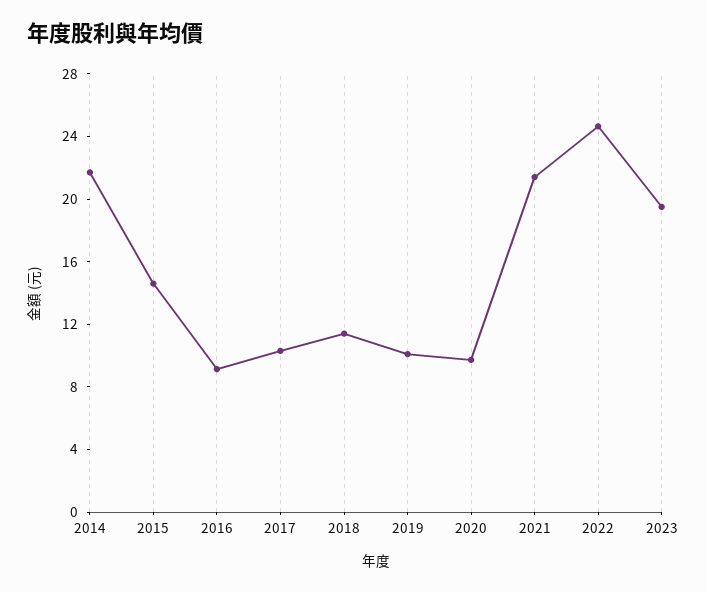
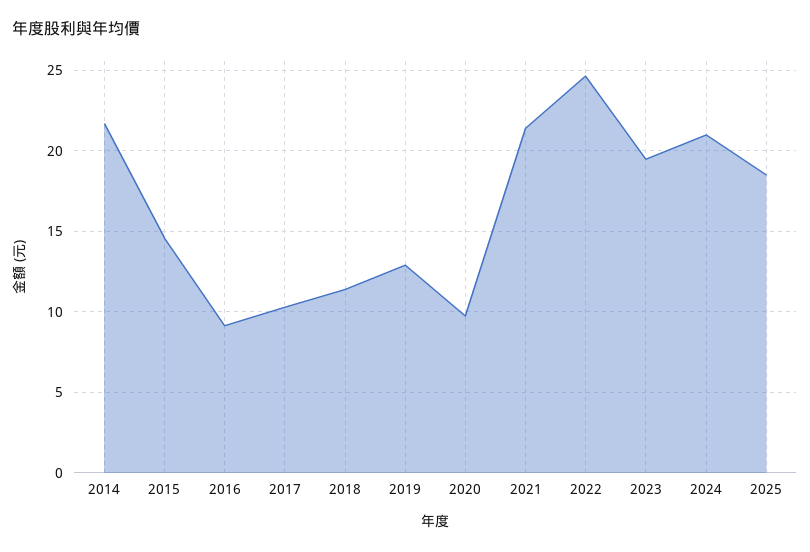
2019: 10 -> 13
2024: none -> 21
2025: none -> 18.5

